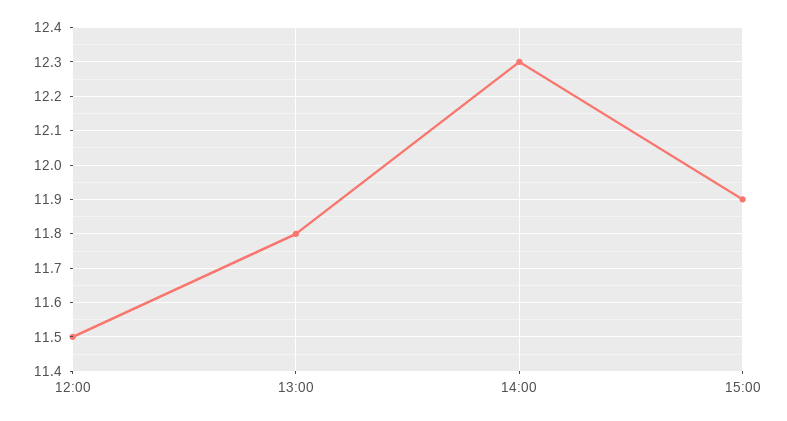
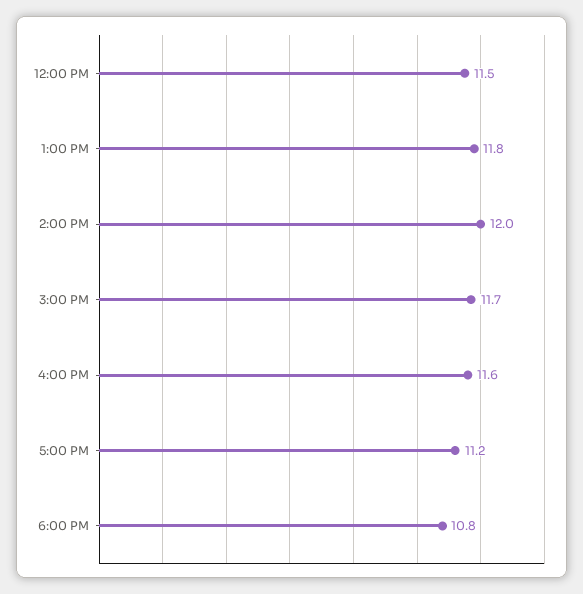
14:00: 12.3 -> 12
15:00: 11.9 -> 11.7
4:00 PM: none -> 11.6
5:00 PM: none -> 11.2
6:00 PM: none -> 10.8

